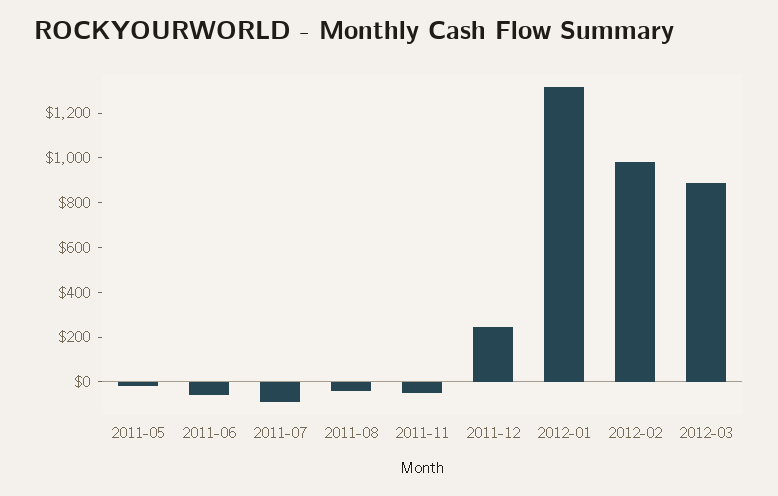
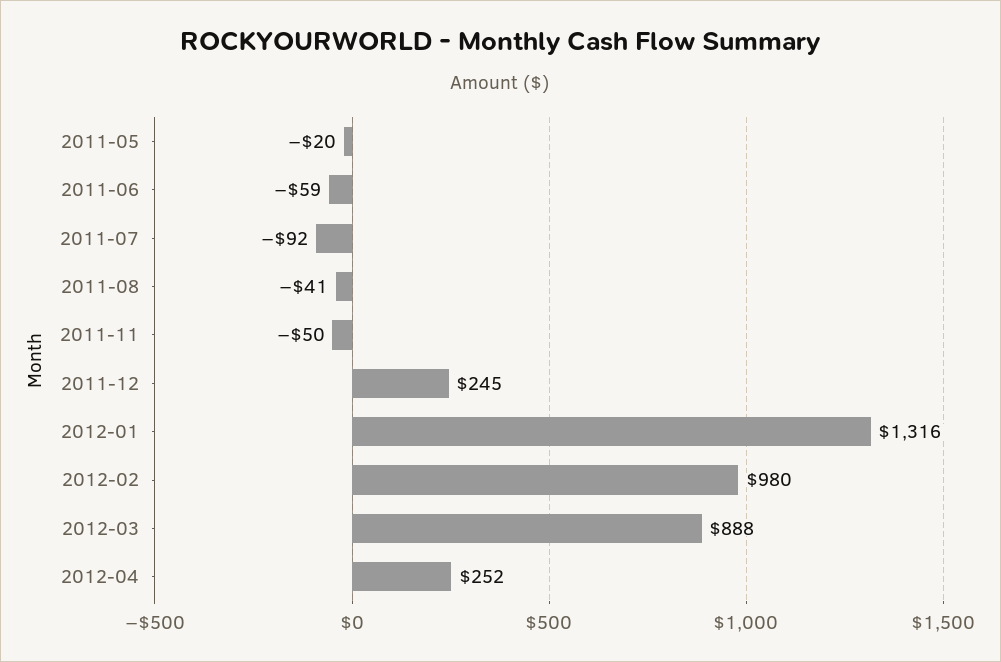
2012-04: none -> 252

